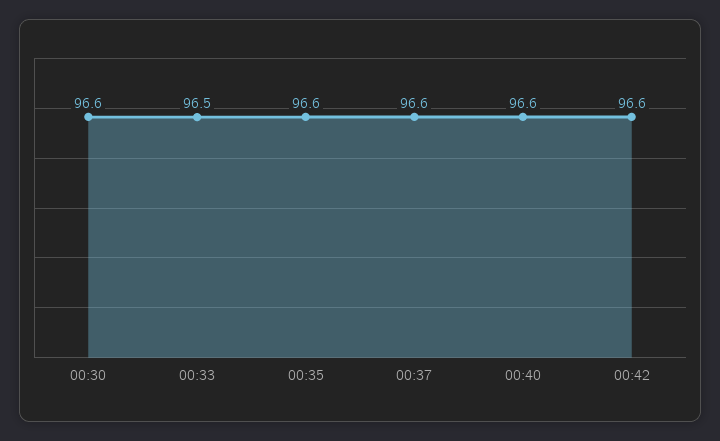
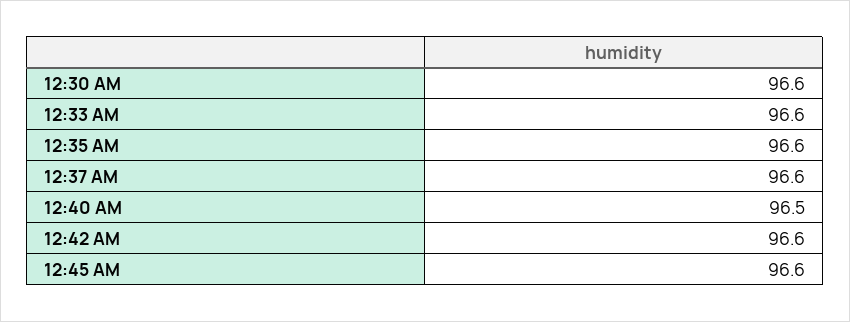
00:33: 96.5 -> 96.6
00:40: 96.6 -> 96.5
12:45 AM: none -> 96.6

